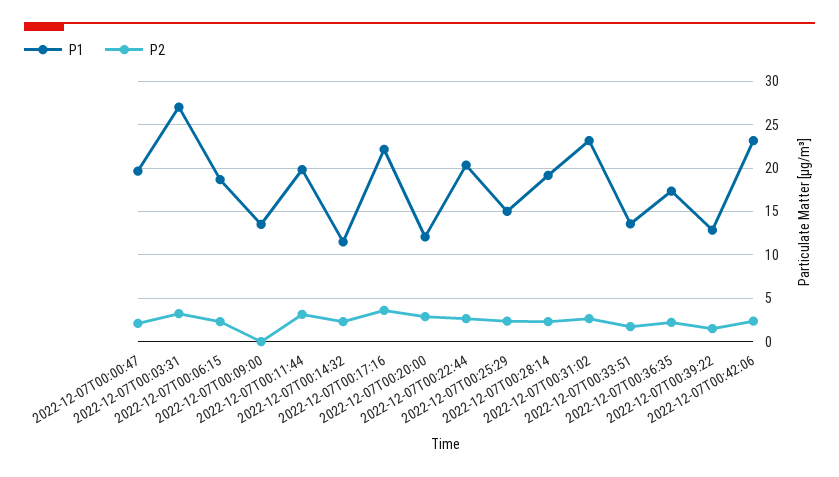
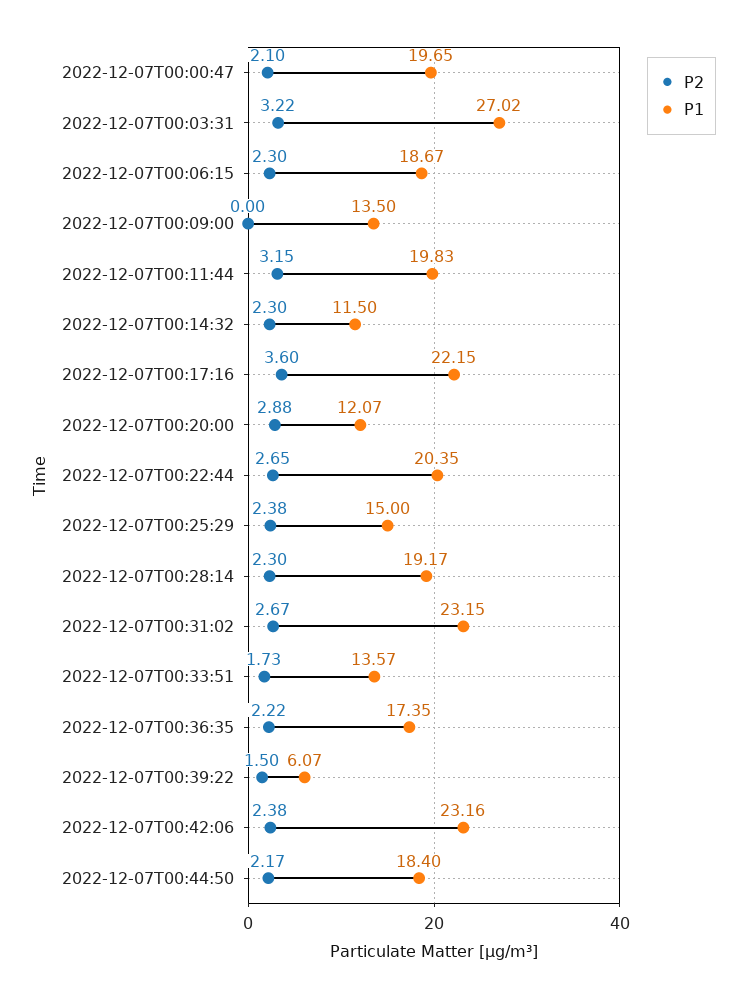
P1, 2022-12-07T00:39:22: 13 -> 6.07
P2, 2022-12-07T00:44:50: none -> 2.17
P1, 2022-12-07T00:44:50: none -> 18.4

